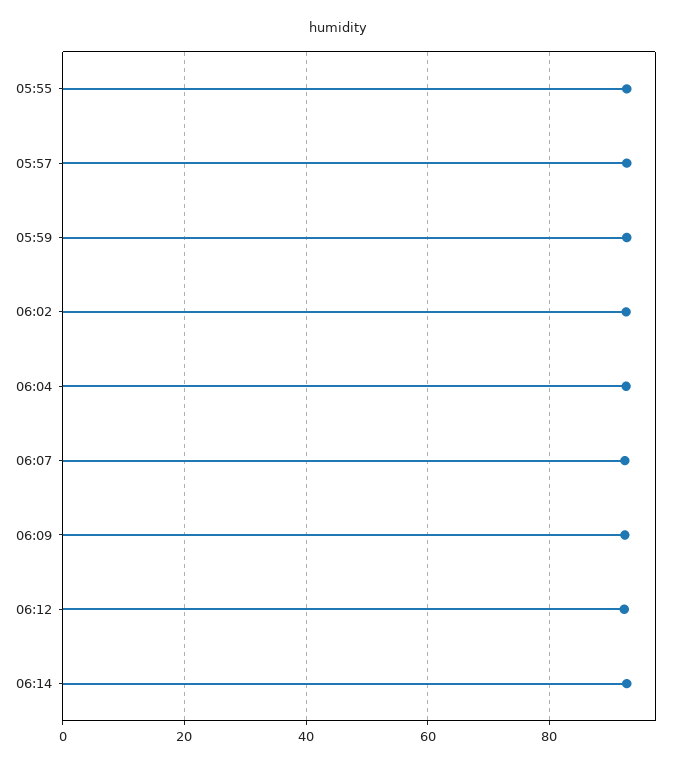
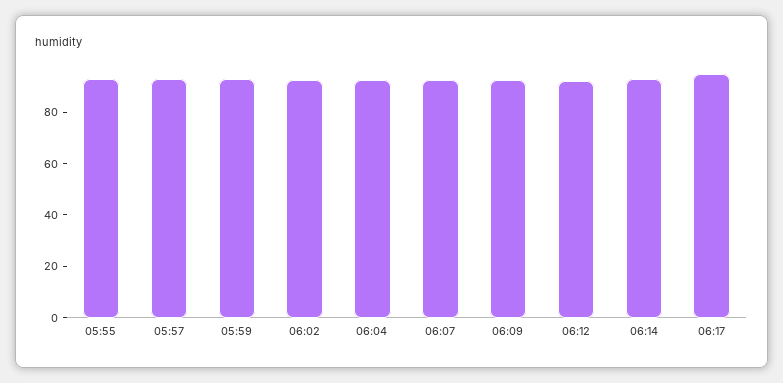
06:17: none -> 95

